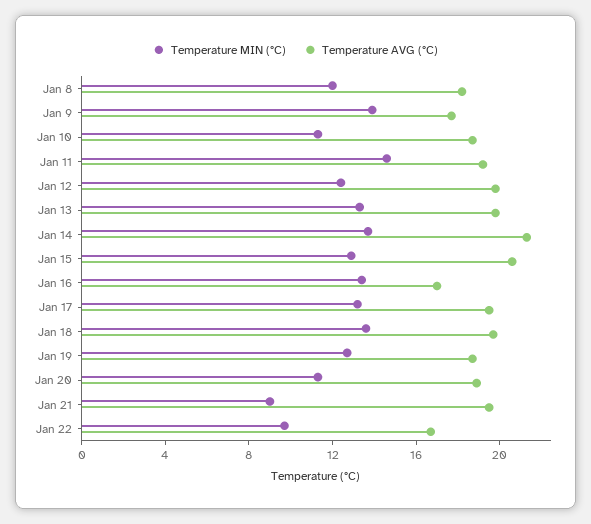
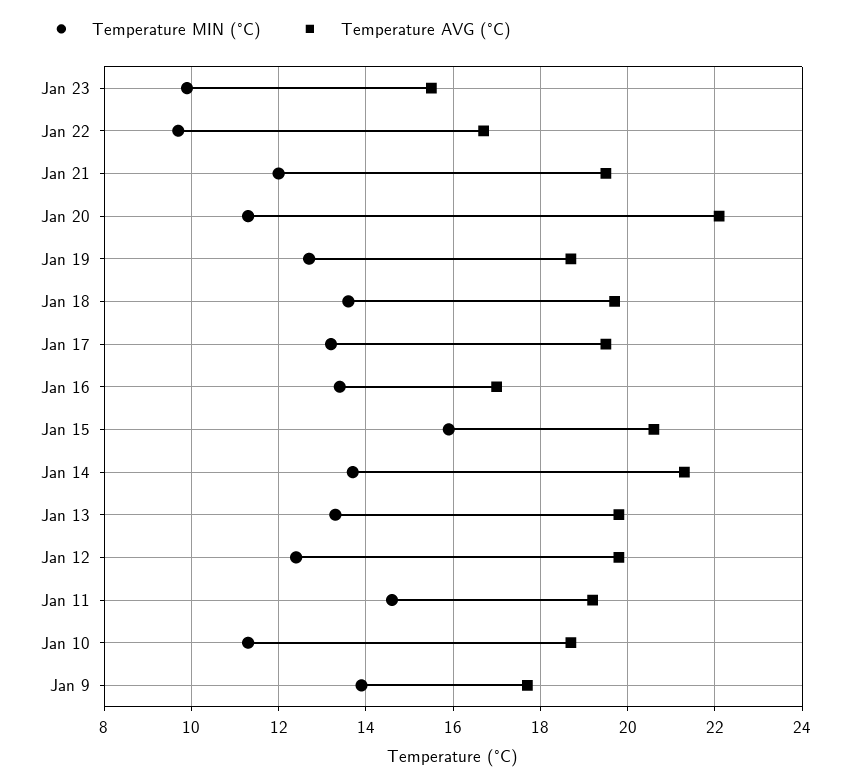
Temperature MIN (°C), Jan 8: 12 -> none
Temperature AVG (°C), Jan 8: 18 -> none
Temperature MIN (°C), Jan 15: 13 -> 16
Temperature AVG (°C), Jan 20: 19 -> 22
Temperature MIN (°C), Jan 21: 9 -> 12
Temperature MIN (°C), Jan 23: none -> 10
Temperature AVG (°C), Jan 23: none -> 15.5

